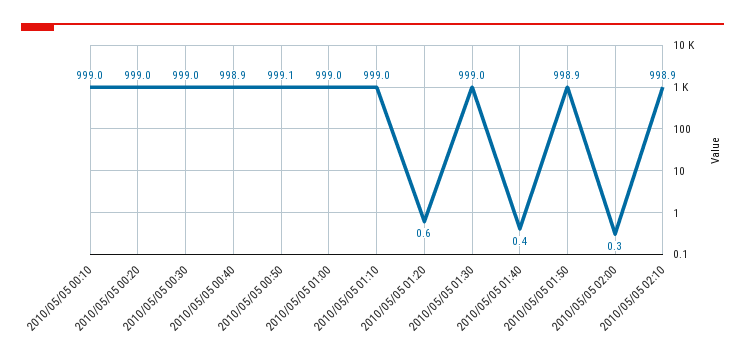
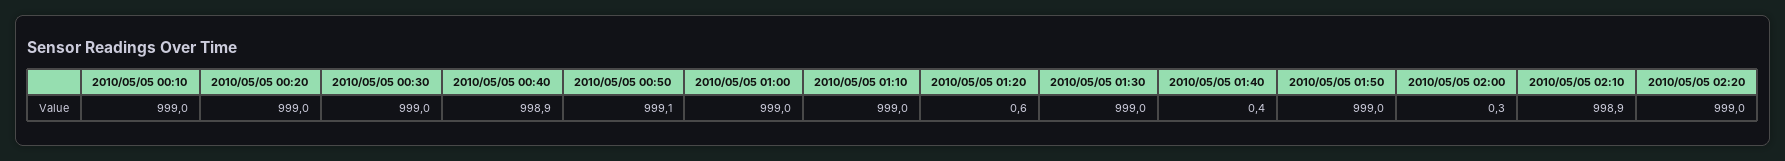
2010/05/05 01:50: 998.9 -> 999
2010/05/05 02:20: none -> 999

